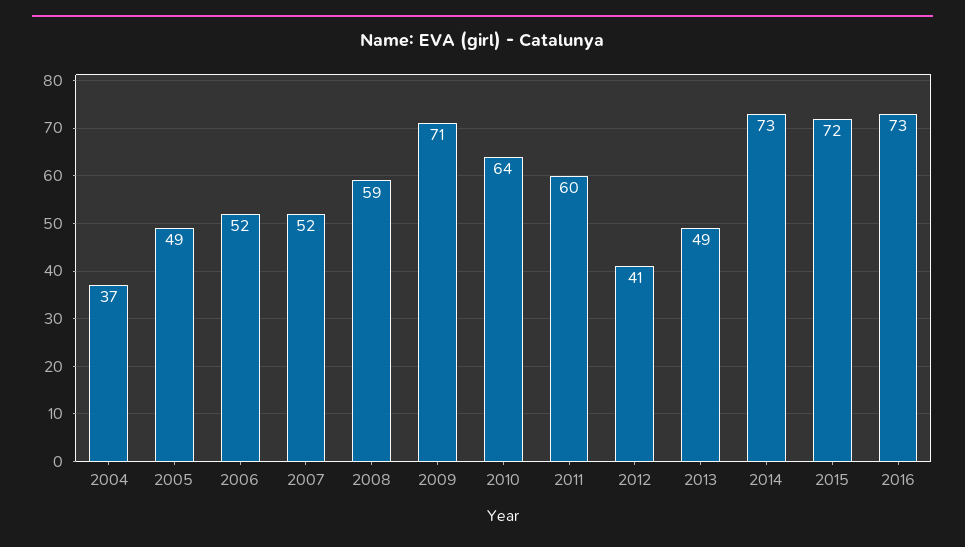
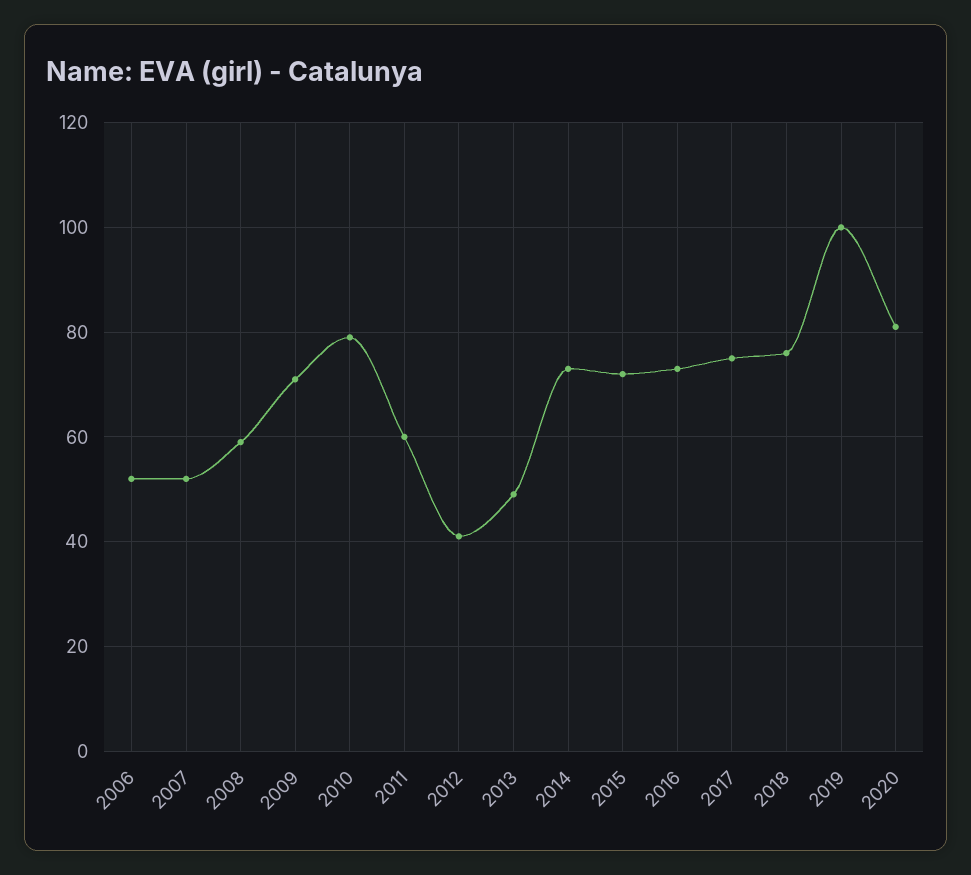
2004: 37 -> none
2005: 49 -> none
2010: 64 -> 80
2017: none -> 75
2018: none -> 75
2019: none -> 100
2020: none -> 80

